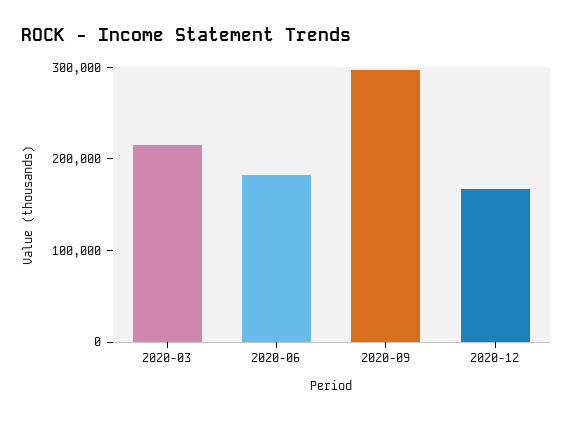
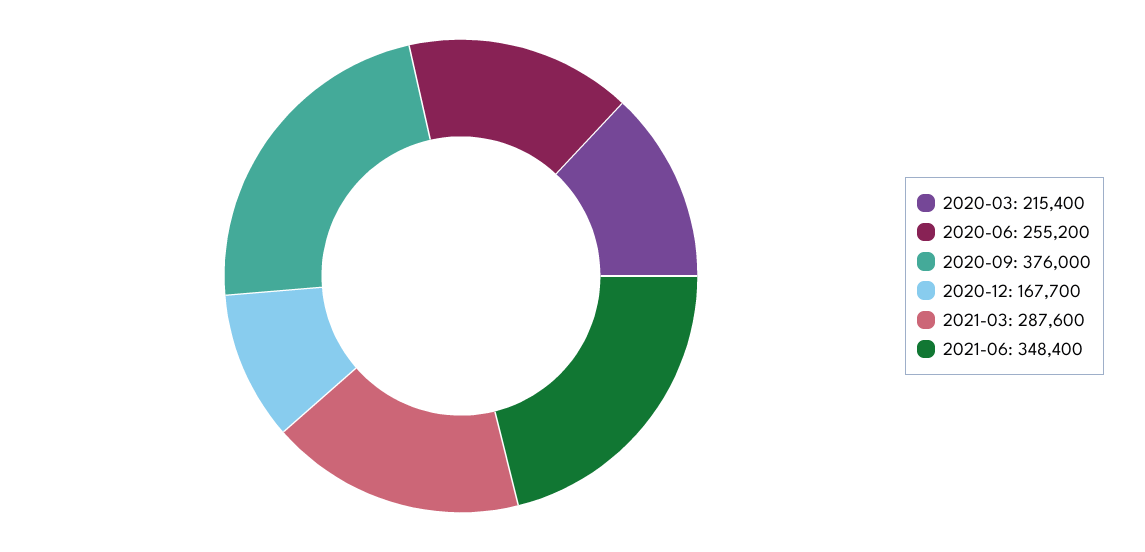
2020-06: 180000 -> 255200
2020-09: 300000 -> 376000
2021-03: none -> 287600
2021-06: none -> 348400

